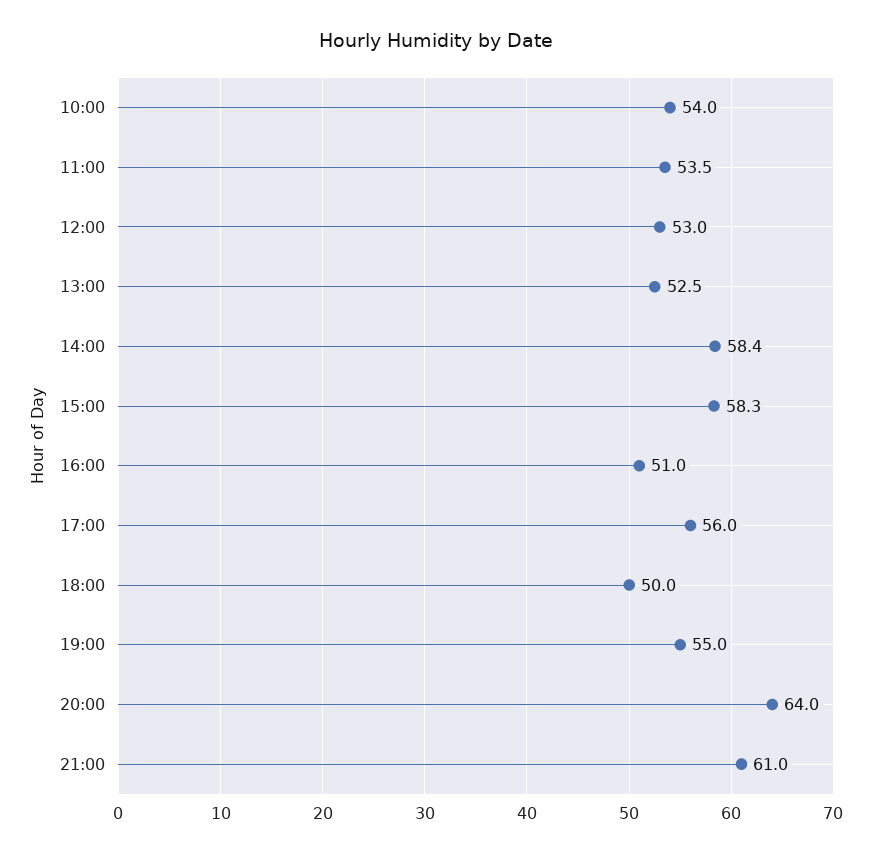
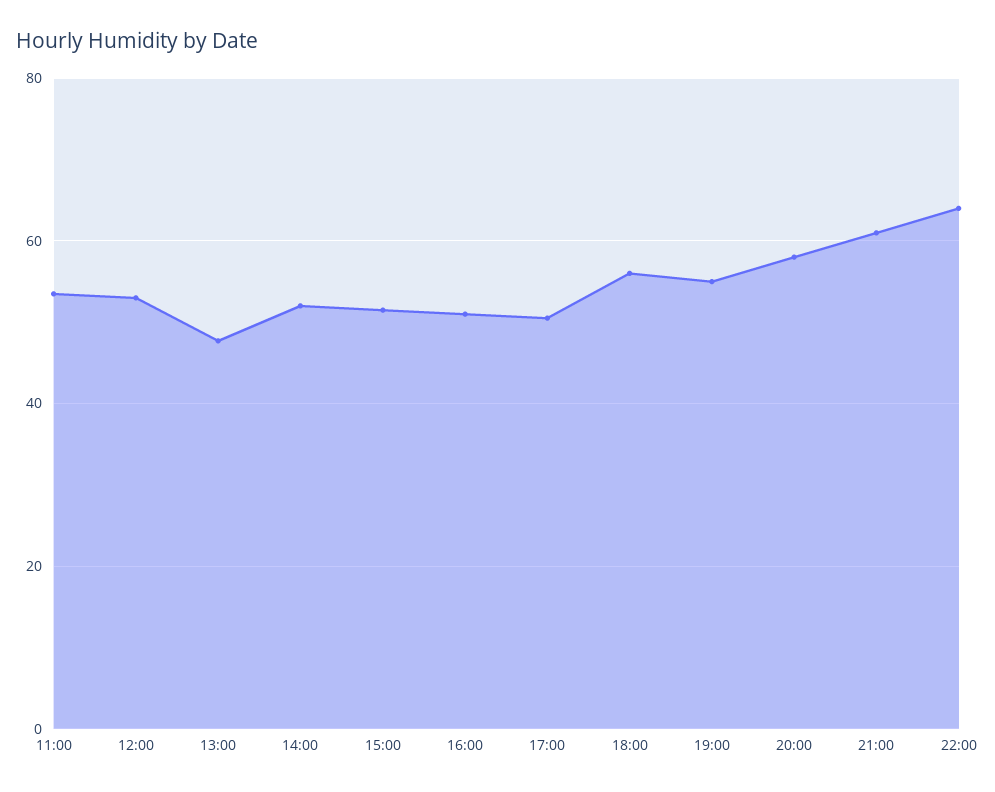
10:00: 54 -> none
13:00: 52.5 -> 48
14:00: 58.4 -> 52
15:00: 58.3 -> 52
17:00: 56 -> 50
18:00: 50 -> 56
20:00: 64 -> 58
22:00: none -> 64

